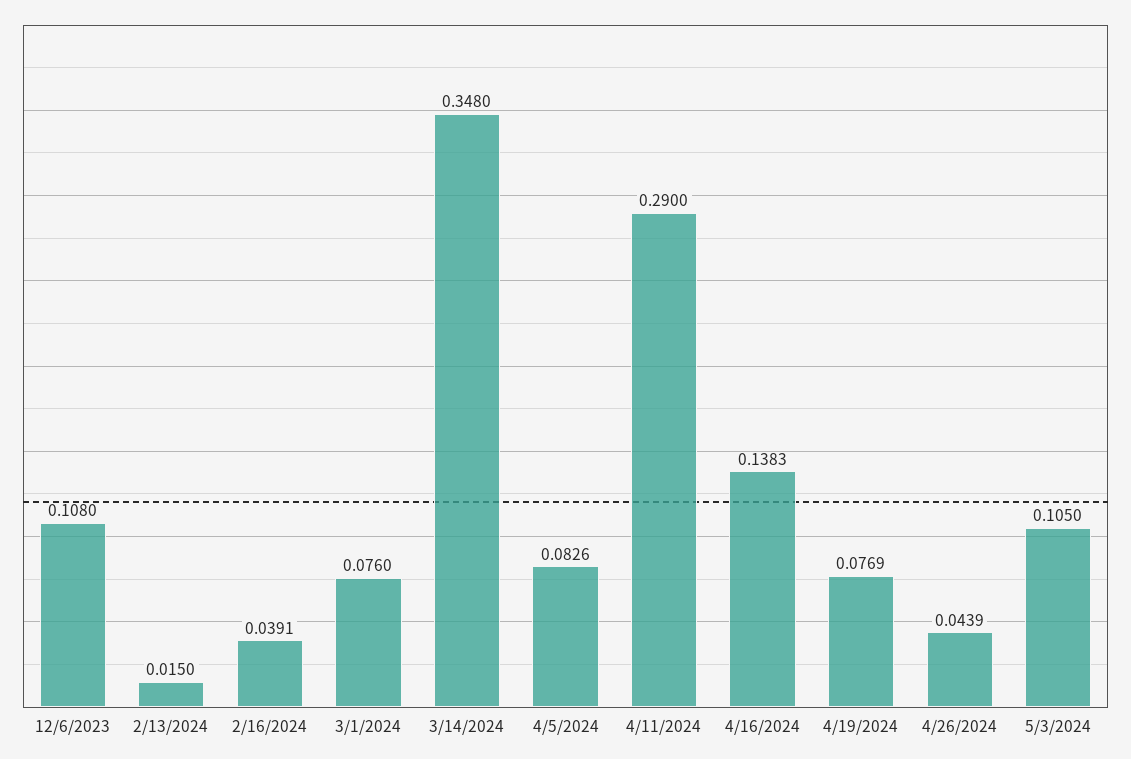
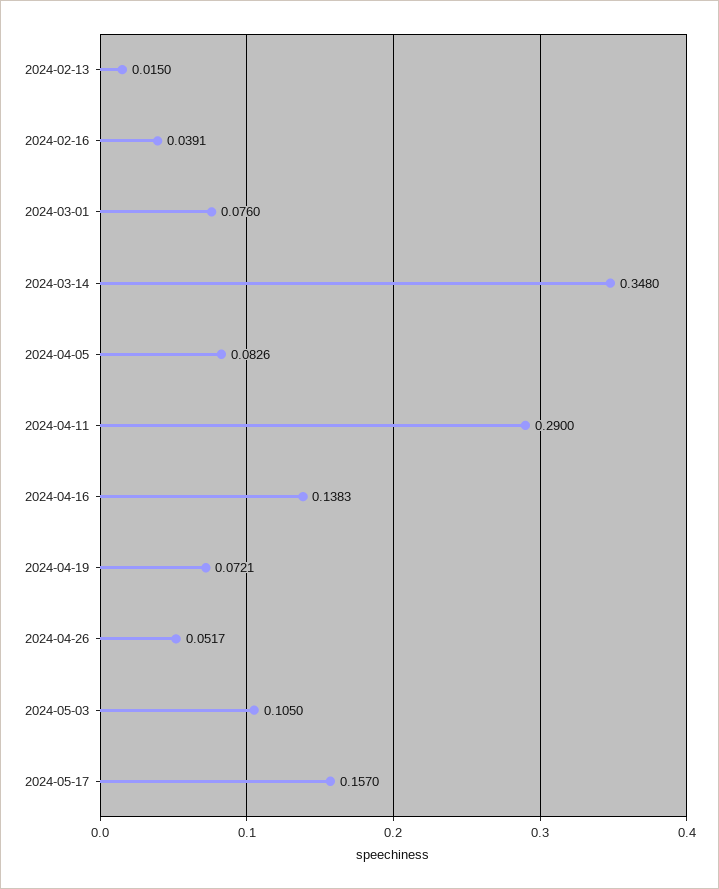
12/6/2023: 0.108 -> none
4/19/2024: 0.0769 -> 0.0721
4/26/2024: 0.0439 -> 0.0517
2024-05-17: none -> 0.157

